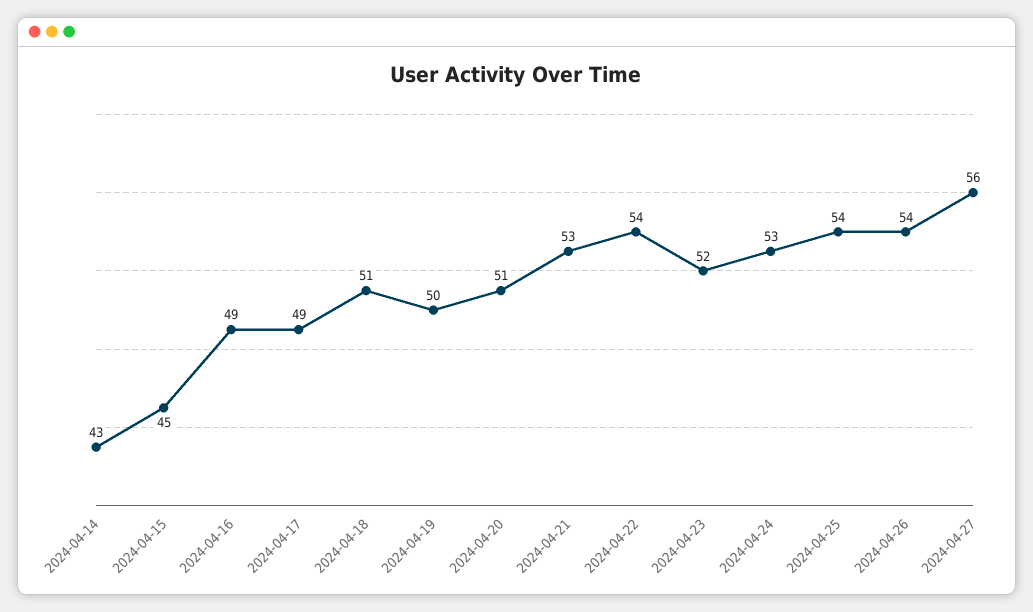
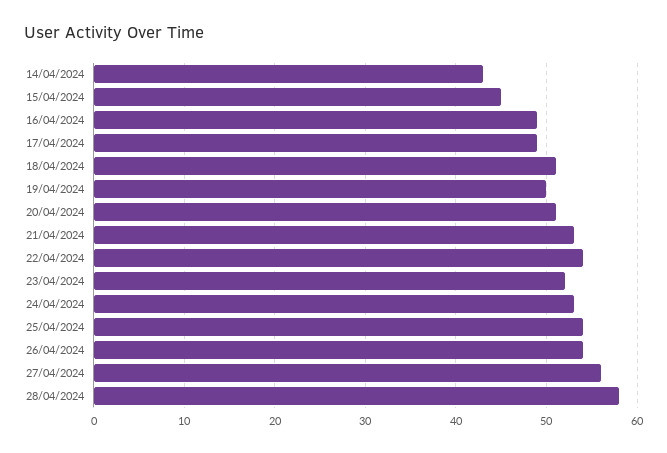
28/04/2024: none -> 58

